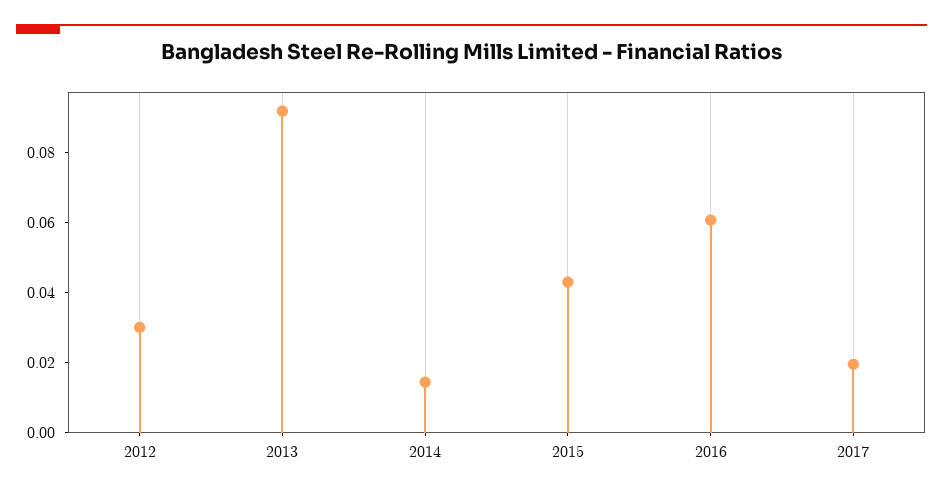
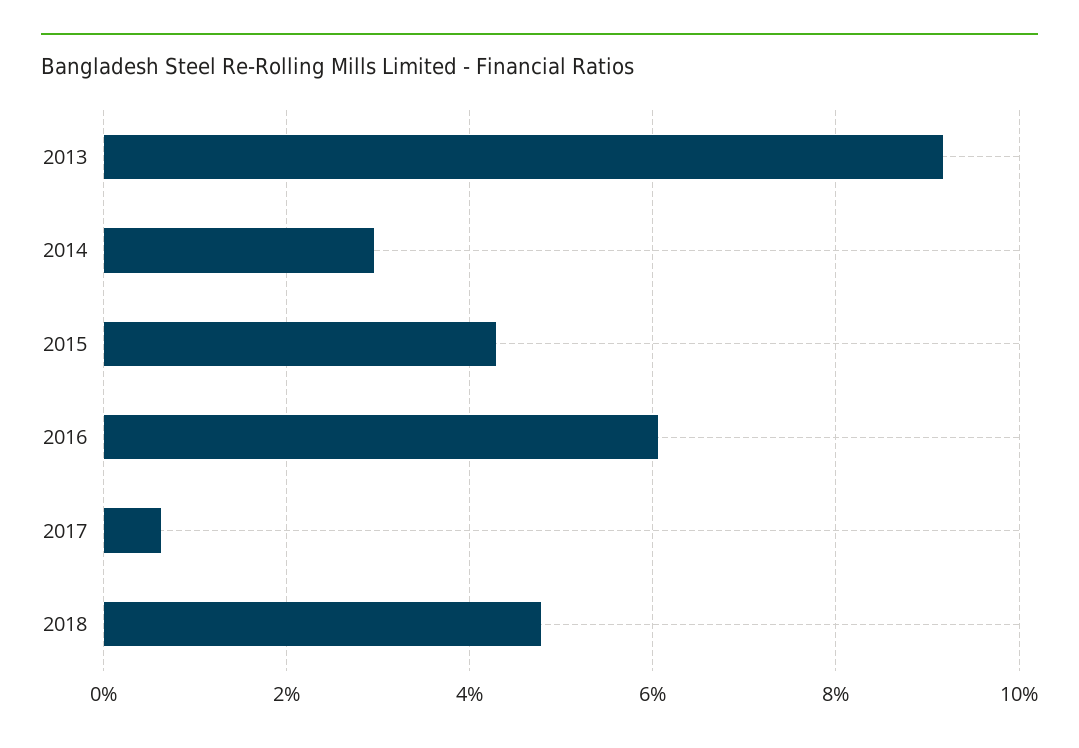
2012: 0.03 -> none
2014: 0.015 -> 0.03
2017: 0.02 -> 0.006
2018: none -> 0.048

